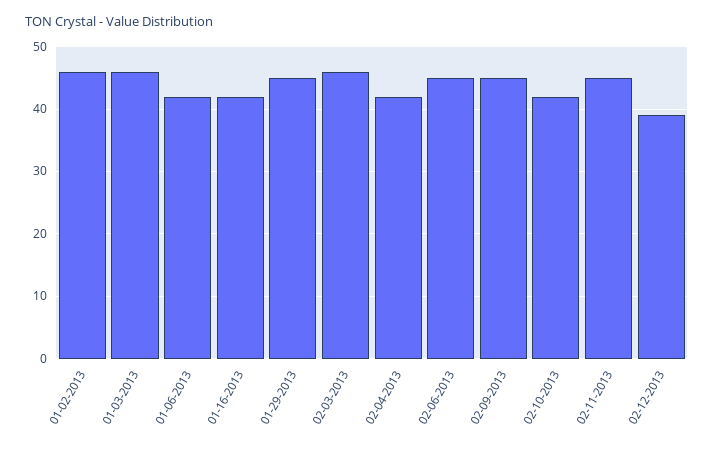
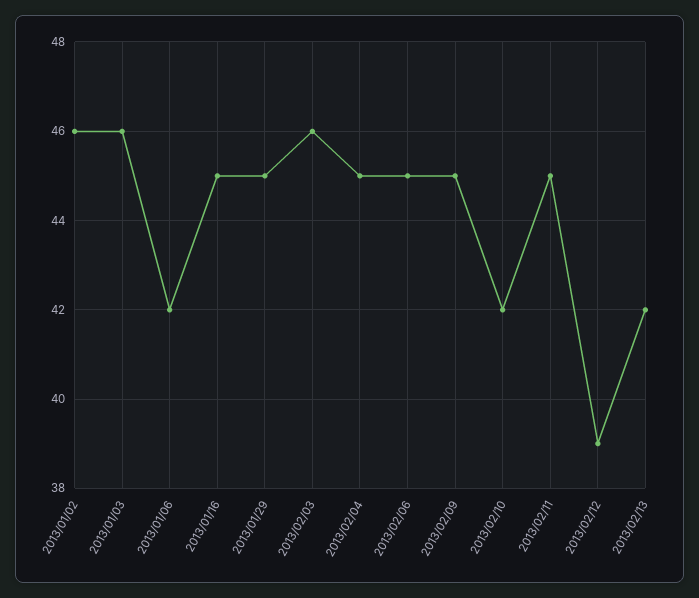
01-16-2013: 42 -> 45
02-04-2013: 42 -> 45
2013/02/13: none -> 42

